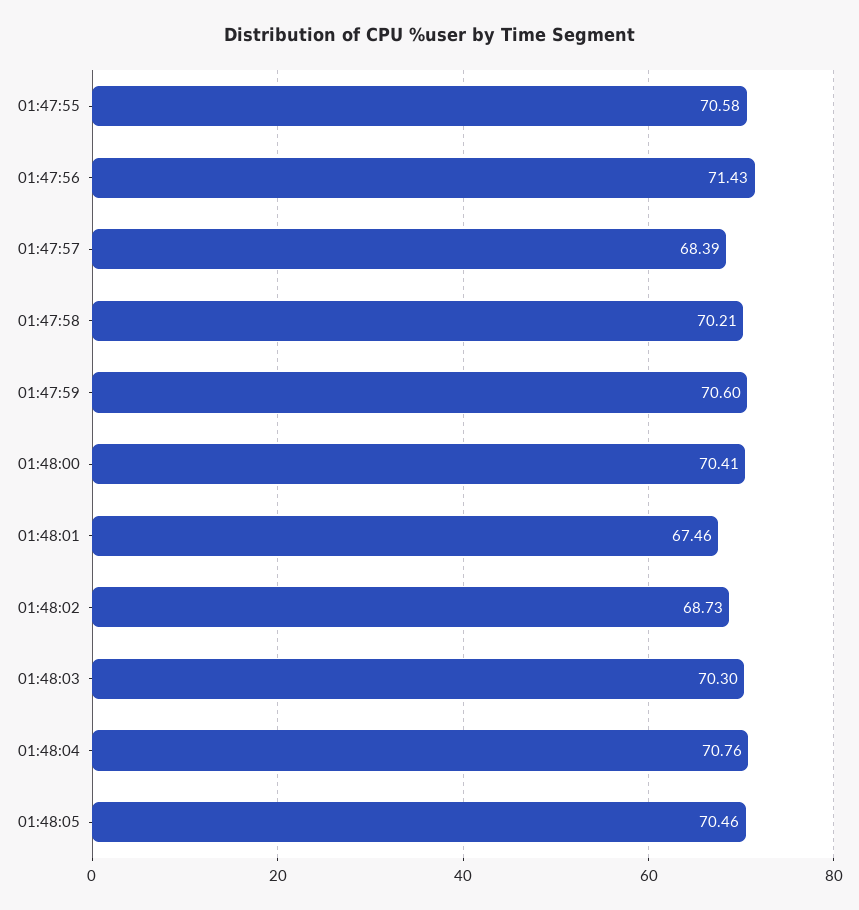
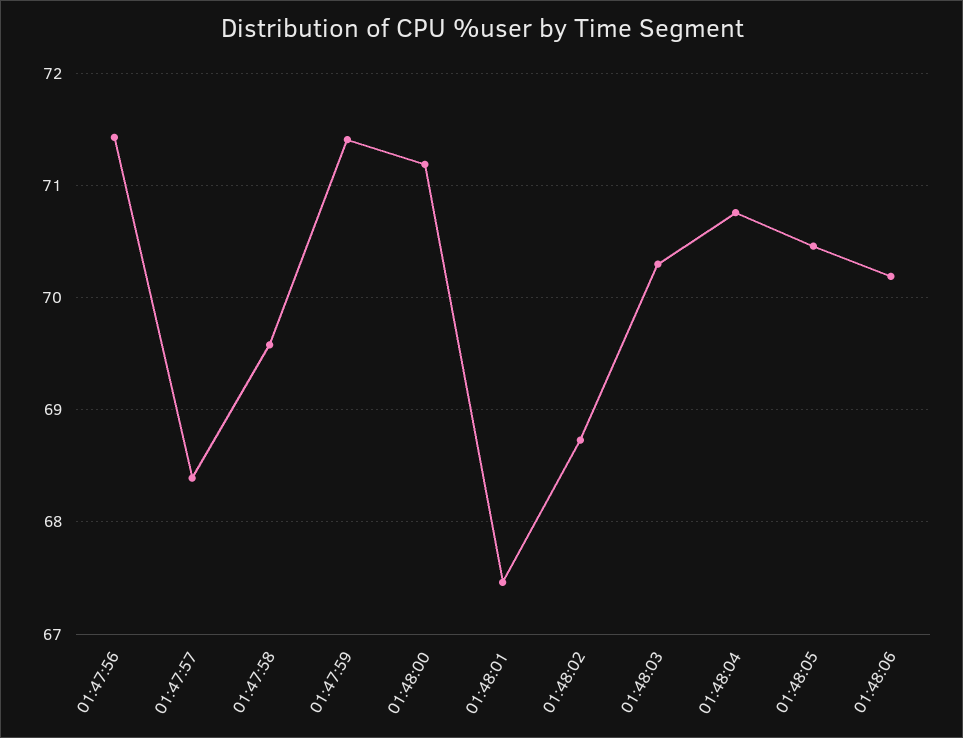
01:47:55: 70.58 -> none
01:47:58: 70.21 -> 69.6
01:47:59: 70.6 -> 71.4
01:48:00: 70.41 -> 71.2
01:48:06: none -> 70.2

